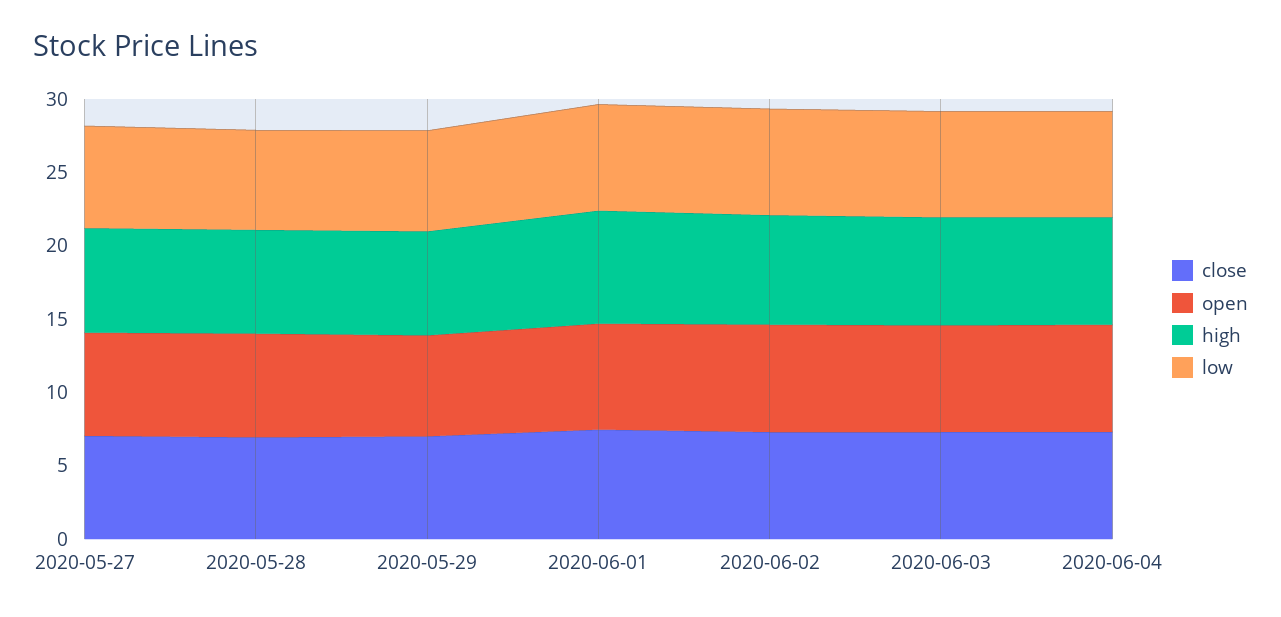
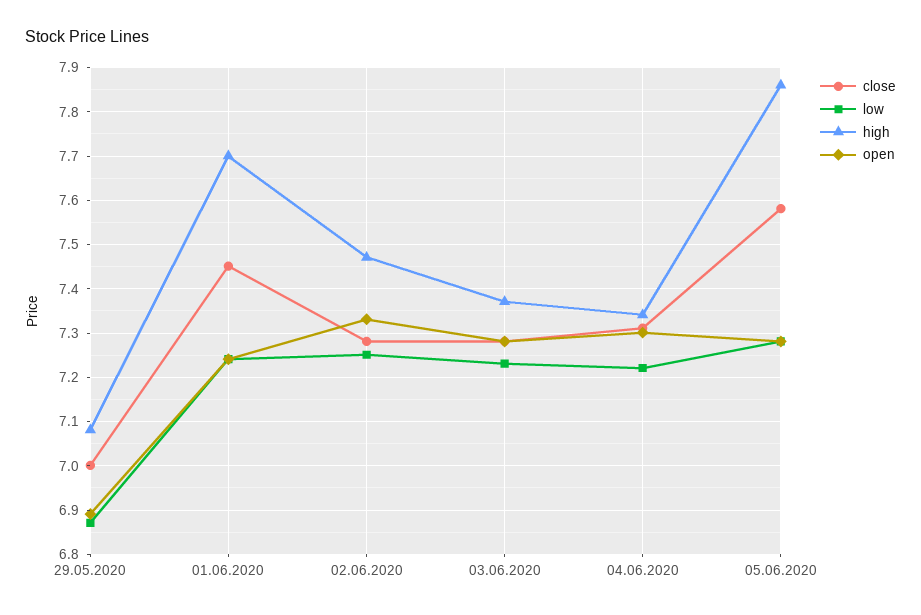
close, 2020-05-27: 7 -> none
open, 2020-05-27: 7 -> none
high, 2020-05-27: 7 -> none
low, 2020-05-27: 7 -> none
close, 2020-05-28: 7 -> none
open, 2020-05-28: 7 -> none
high, 2020-05-28: 7 -> none
low, 2020-05-28: 7 -> none
close, 05.06.2020: none -> 7.58
low, 05.06.2020: none -> 7.28
high, 05.06.2020: none -> 7.86
open, 05.06.2020: none -> 7.28

